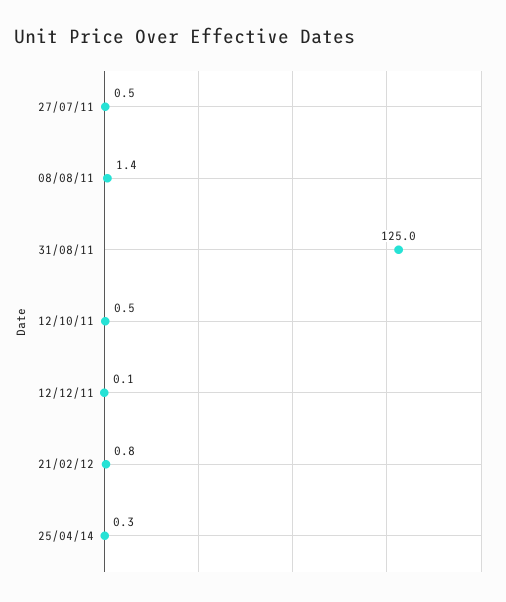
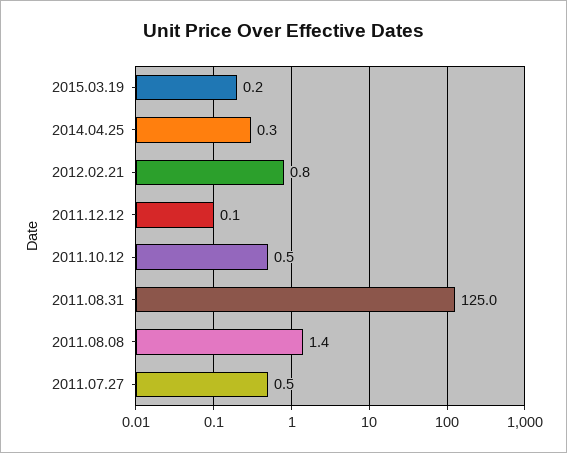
2015.03.19: none -> 0.2

